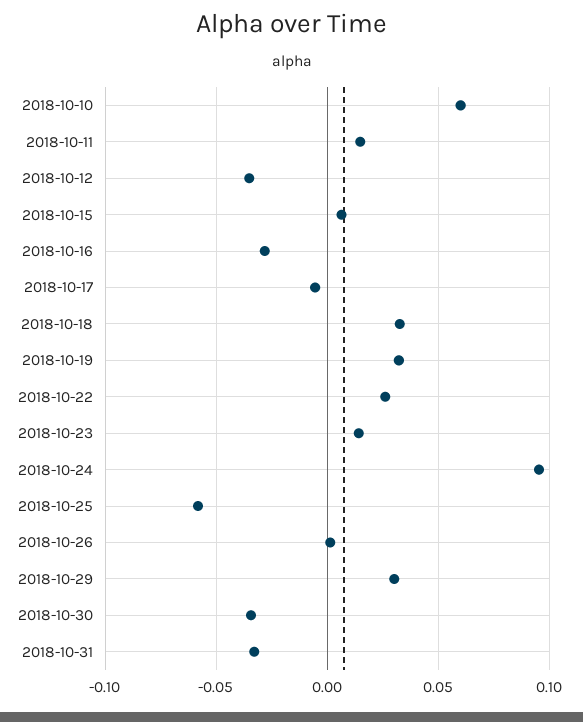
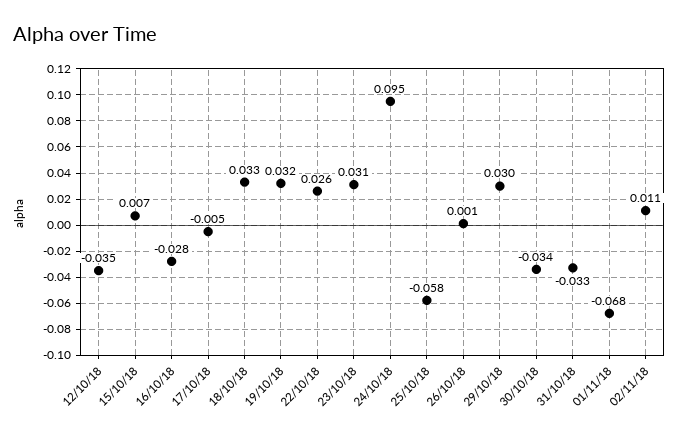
2018-10-10: 0.06 -> none
2018-10-11: 0.015 -> none
2018-10-23: 0.015 -> 0.031
01/11/18: none -> -0.068
02/11/18: none -> 0.011

